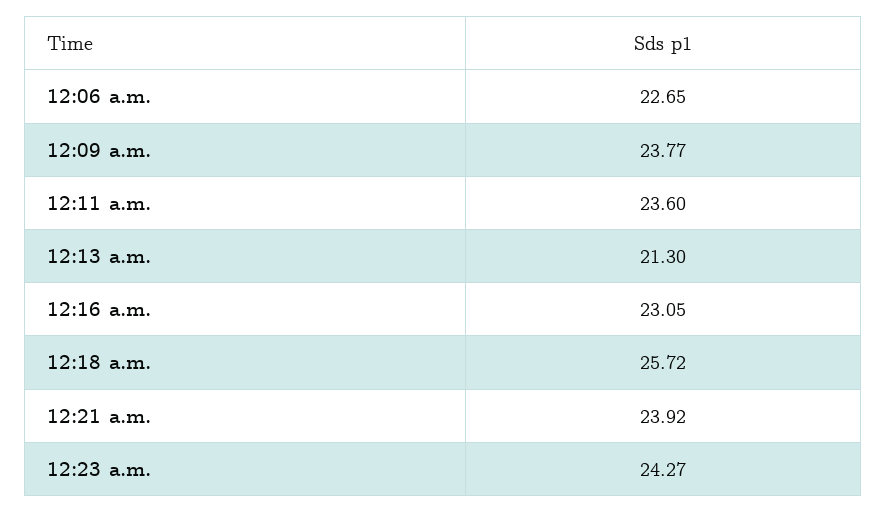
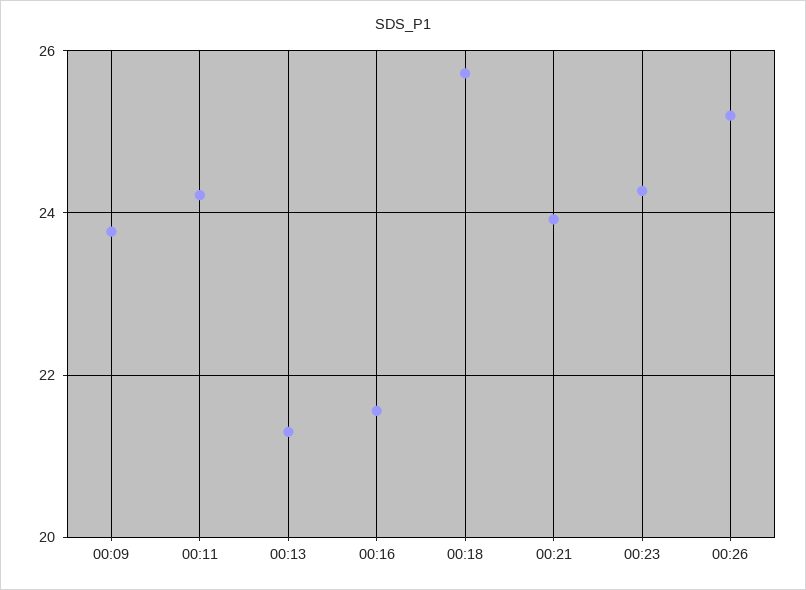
12:06 a.m.: 22.65 -> none
12:11 a.m.: 23.6 -> 24.2
12:16 a.m.: 23.05 -> 21.6
00:26: none -> 25.2

